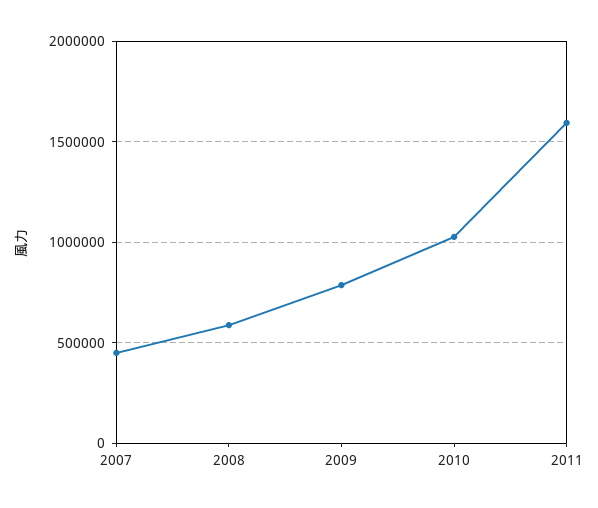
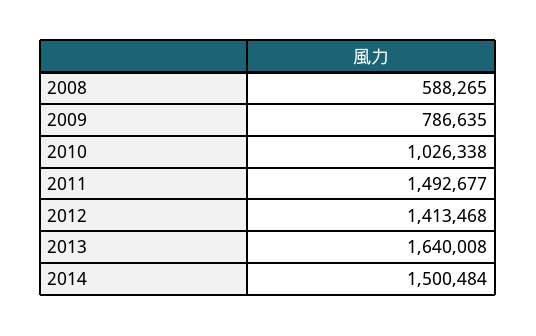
2007: 450000 -> none
2011: 1600000 -> 1492677
2012: none -> 1413468
2013: none -> 1640008
2014: none -> 1500484

